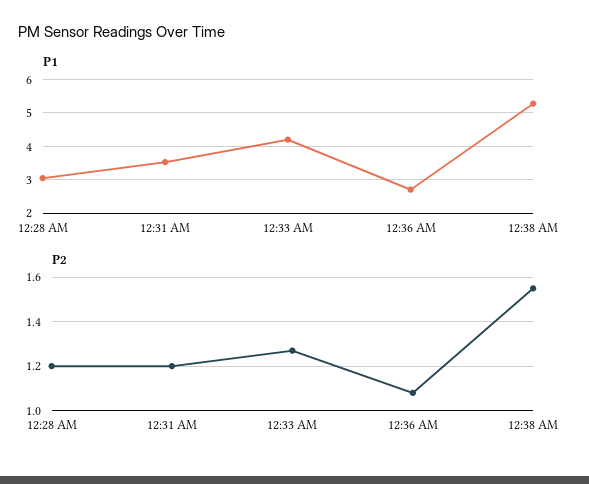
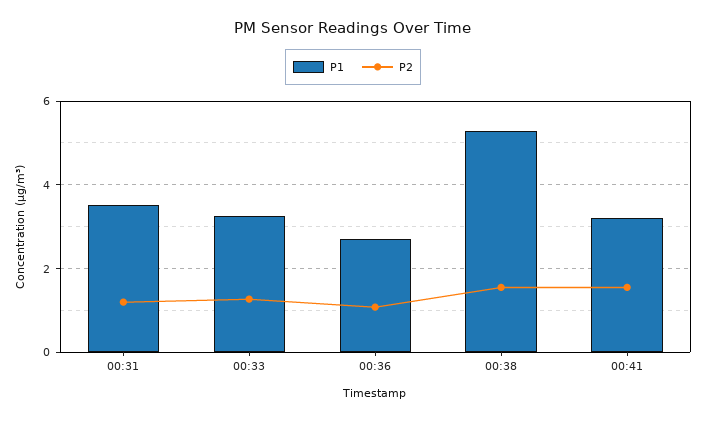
P1, 12:28 AM: 3 -> none
P1, 12:33 AM: 4.2 -> 3.2
P2, 12:28 AM: 1.2 -> none
P1, 00:41: none -> 3.2
P2, 00:41: none -> 1.6

